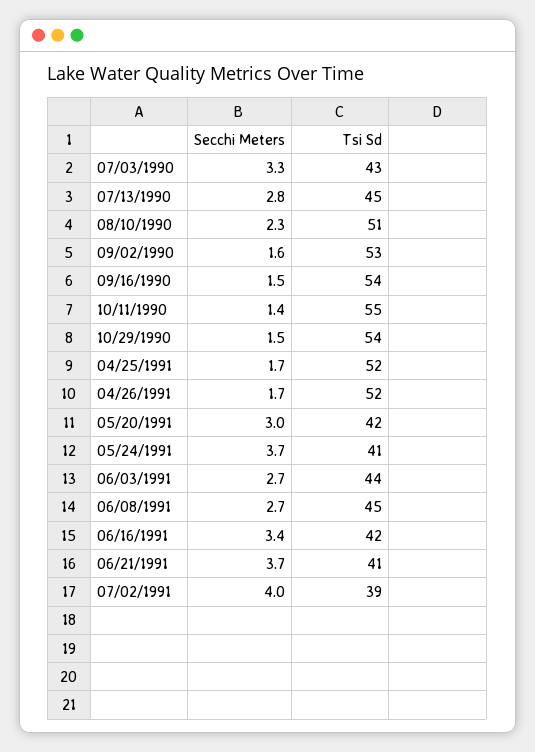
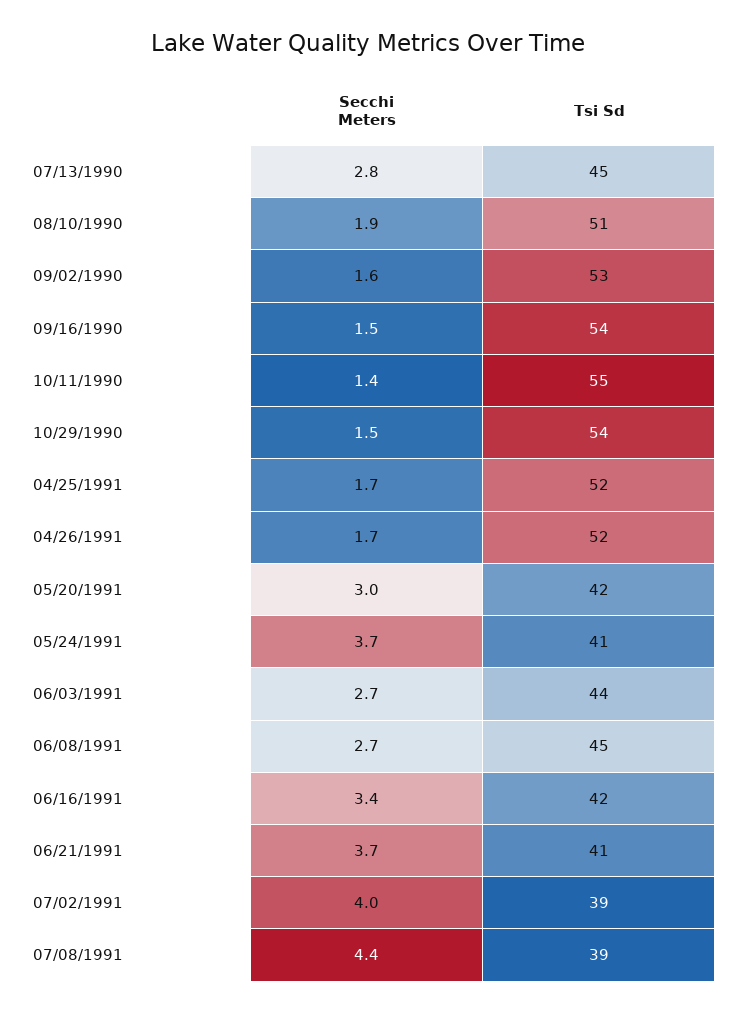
Secchi Meters, 07/03/1990: 3.3 -> none
Tsi Sd, 07/03/1990: 43 -> none
Secchi Meters, 08/10/1990: 2.3 -> 1.9
Secchi Meters, 07/08/1991: none -> 4.4
Tsi Sd, 07/08/1991: none -> 39

